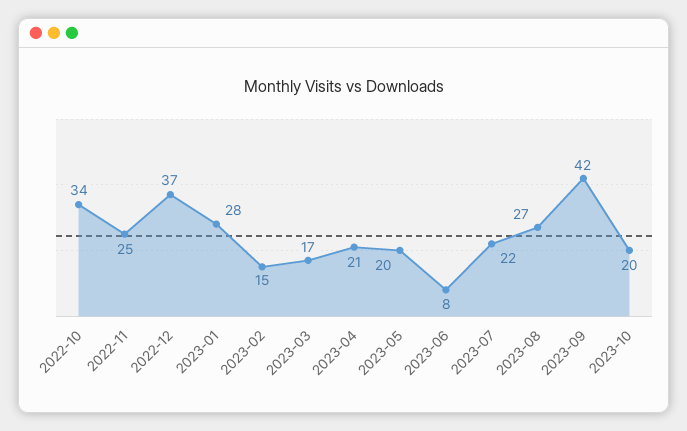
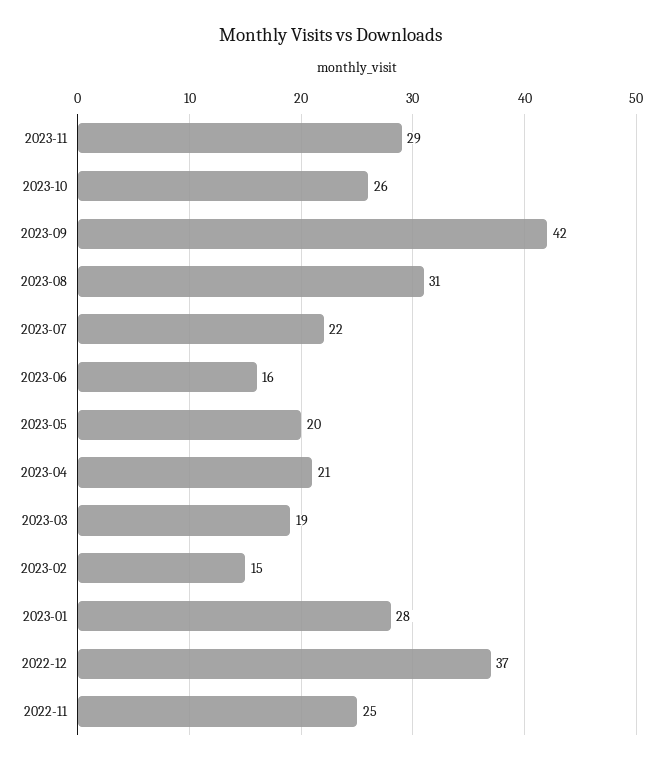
2022-10: 34 -> none
2023-03: 17 -> 19
2023-06: 8 -> 16
2023-08: 27 -> 31
2023-10: 20 -> 26
2023-11: none -> 29

